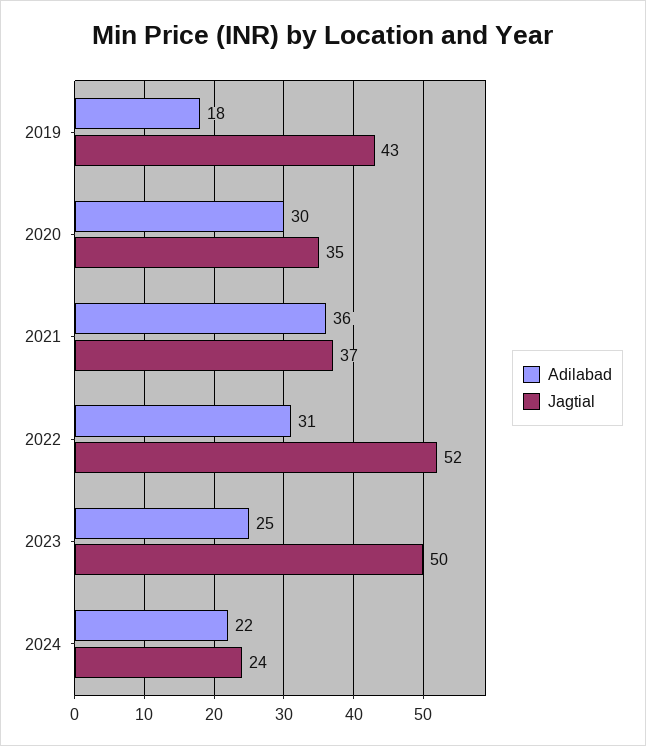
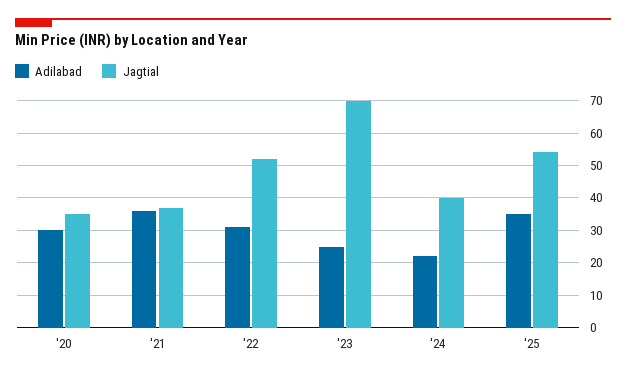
Adilabad, 2019: 18 -> none
Jagtial, 2019: 43 -> none
Jagtial, 2023: 50 -> 70
Jagtial, 2024: 24 -> 40
Adilabad, '25: none -> 35
Jagtial, '25: none -> 55

